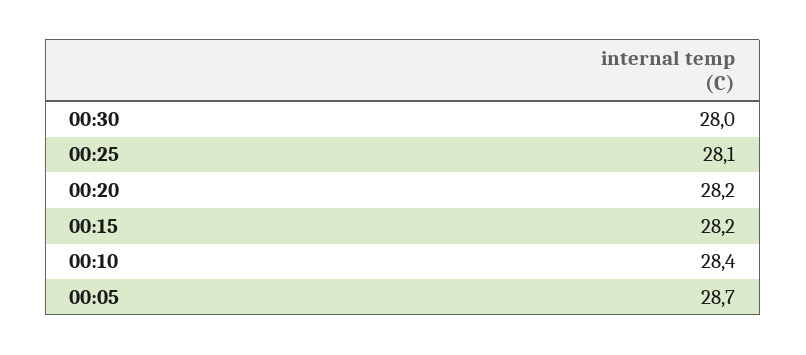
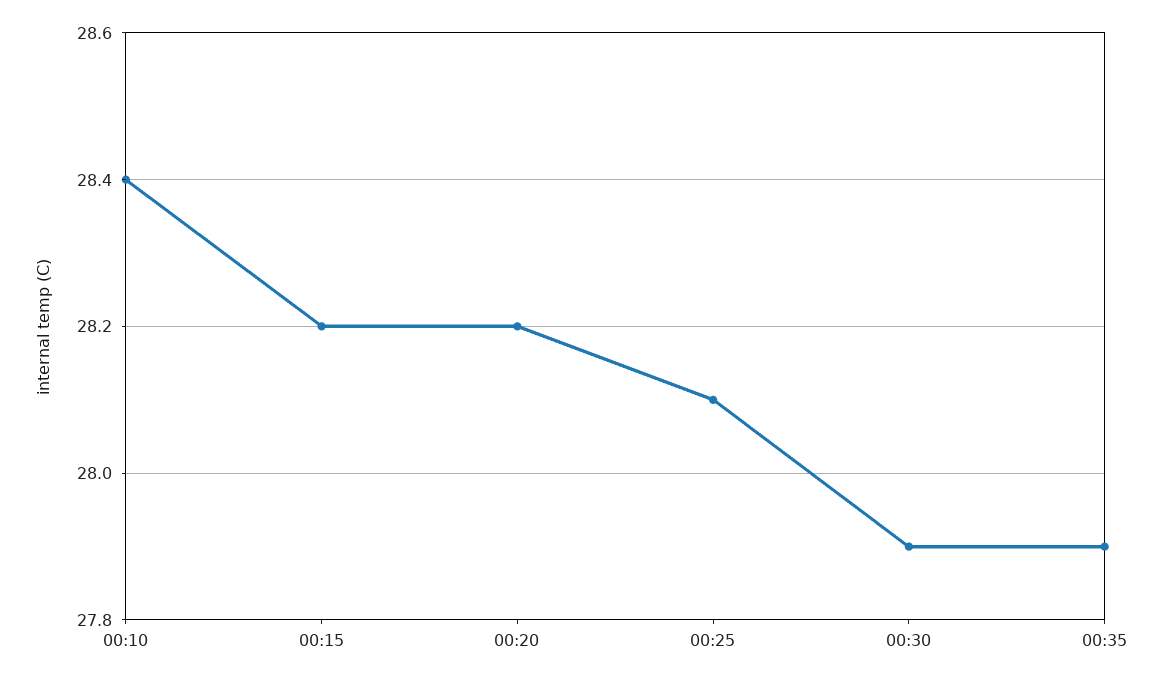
00:30: 28 -> 27.9
00:05: 28.7 -> none
00:35: none -> 27.9

